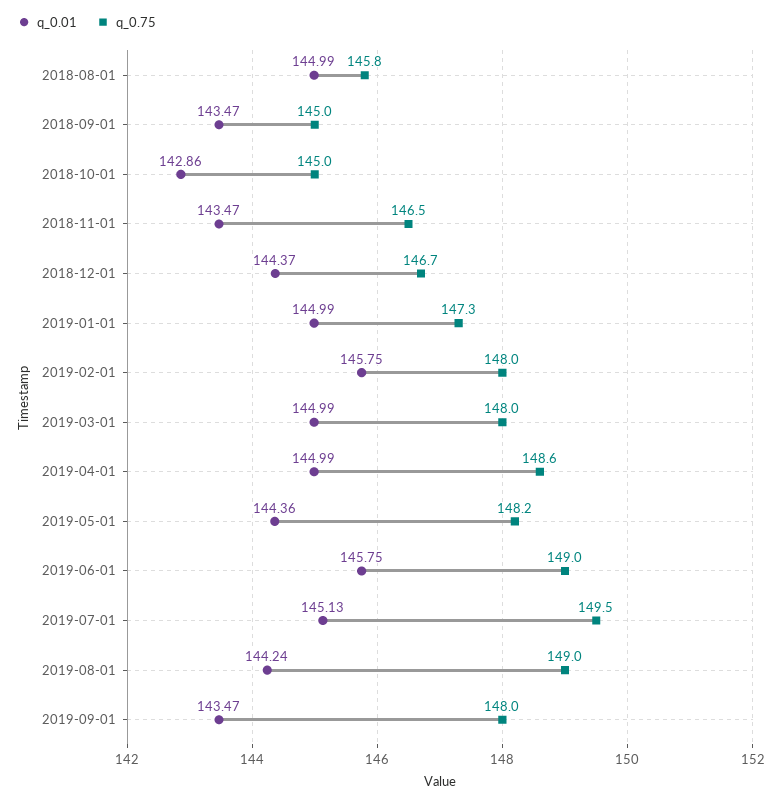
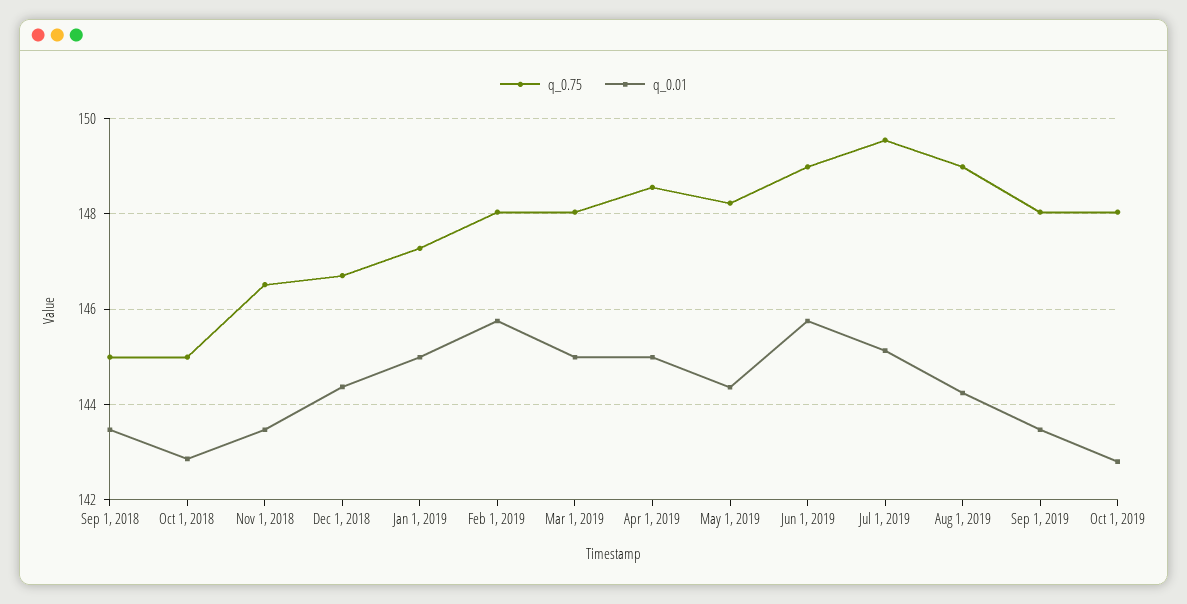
q_0.01, 2018-08-01: 144.99 -> none
q_0.75, 2018-08-01: 145.8 -> none
q_0.75, Oct 1, 2019: none -> 148
q_0.01, Oct 1, 2019: none -> 142.8

